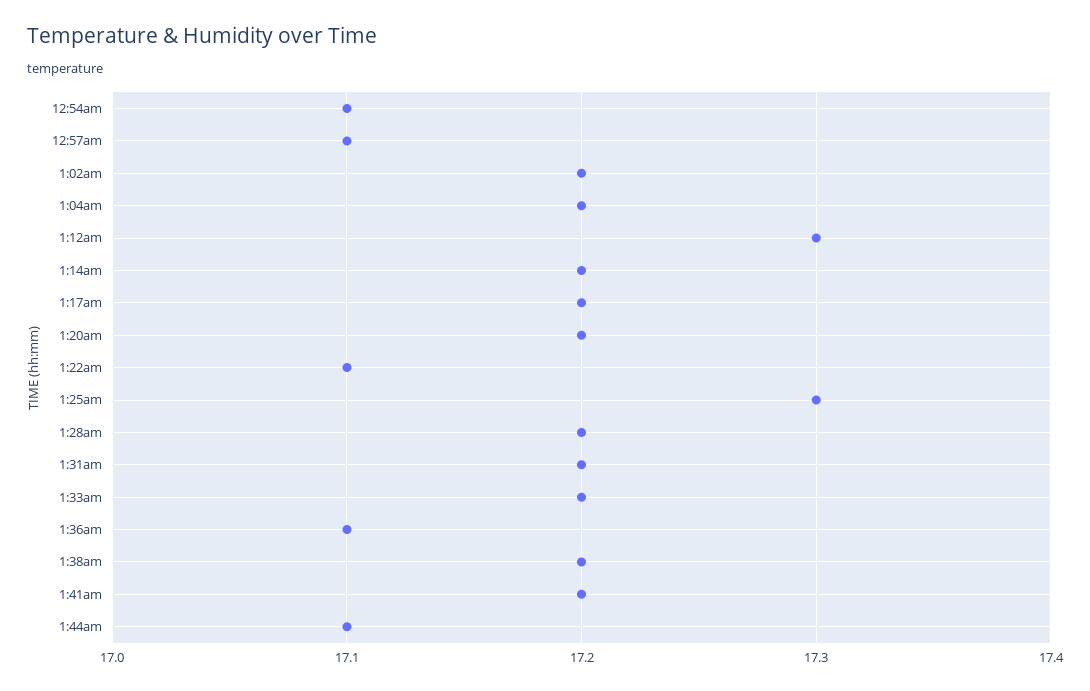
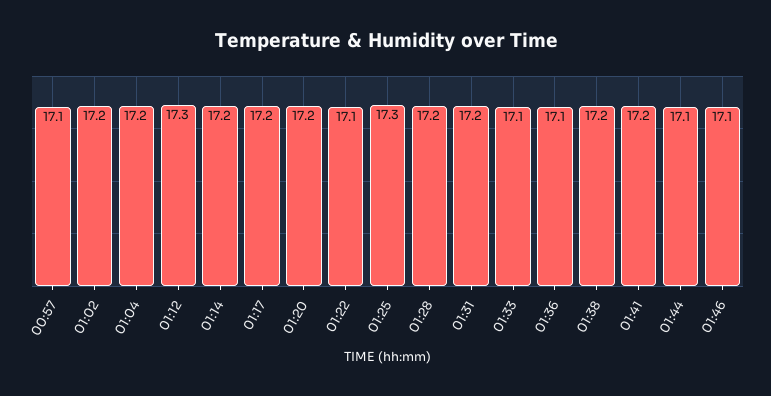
12:54am: 17.1 -> none
1:33am: 17.2 -> 17.1
01:46: none -> 17.1

